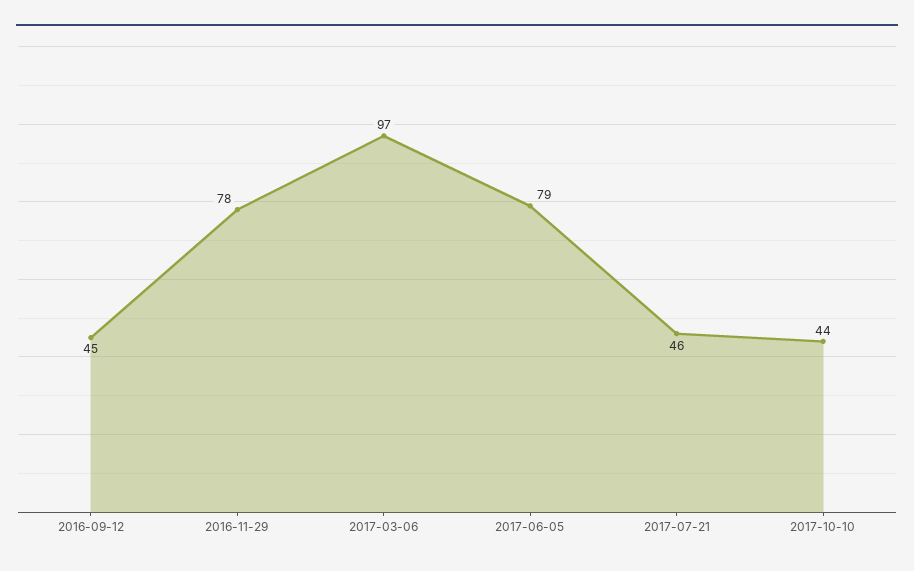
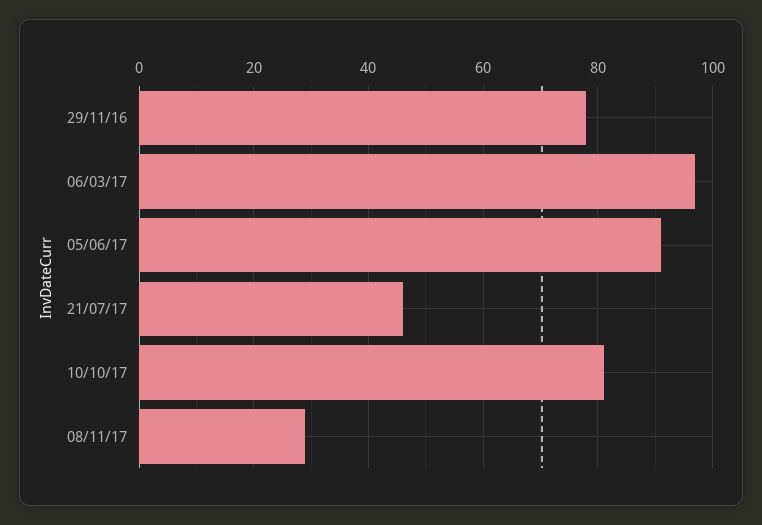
2016-09-12: 45 -> none
2017-06-05: 79 -> 90
2017-10-10: 44 -> 80
08/11/17: none -> 30

